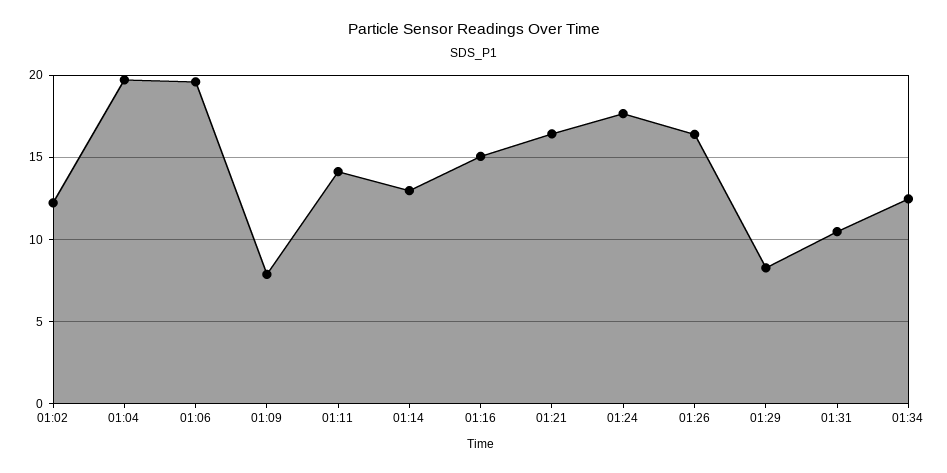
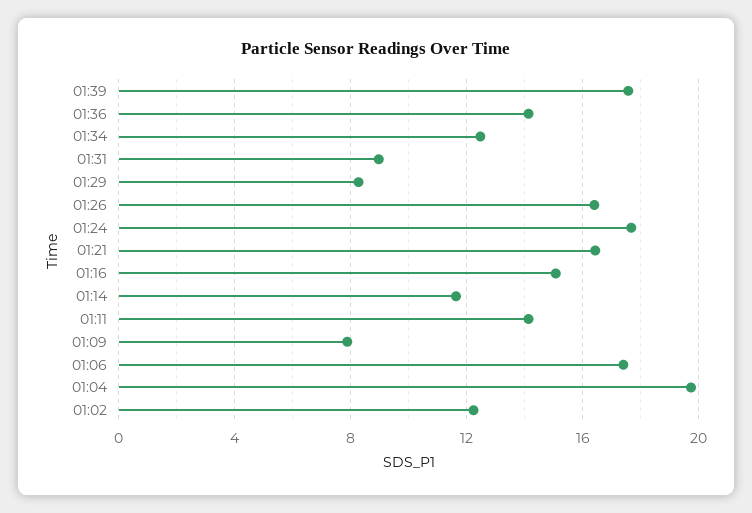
01:06: 19.5 -> 17.5
01:14: 13 -> 11.5
01:31: 10.5 -> 9
01:39: none -> 17.5
01:36: none -> 14

